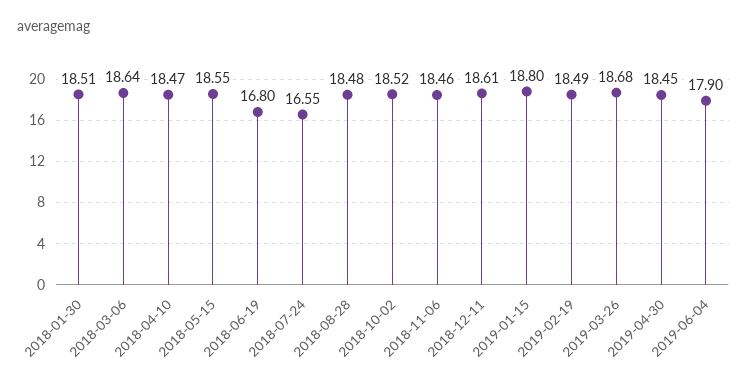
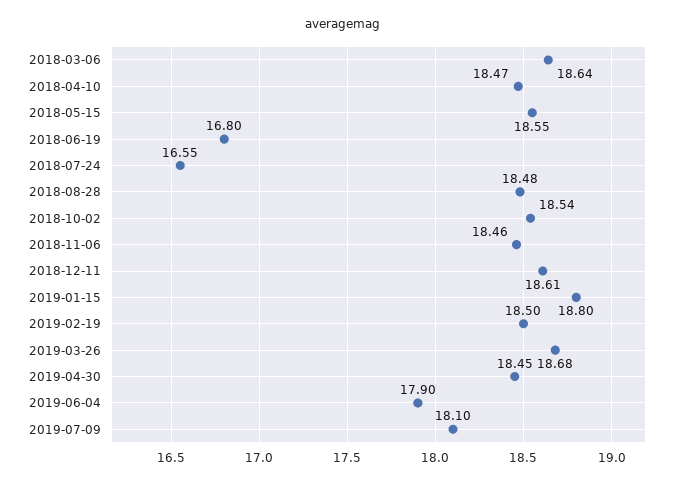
2018-01-30: 18.51 -> none
2018-10-02: 18.52 -> 18.54
2019-02-19: 18.49 -> 18.5
2019-07-09: none -> 18.1

